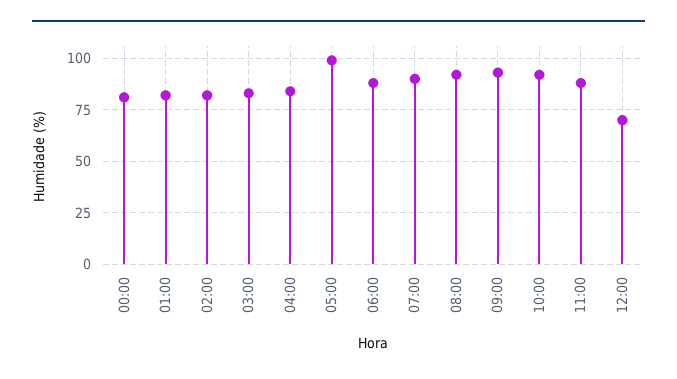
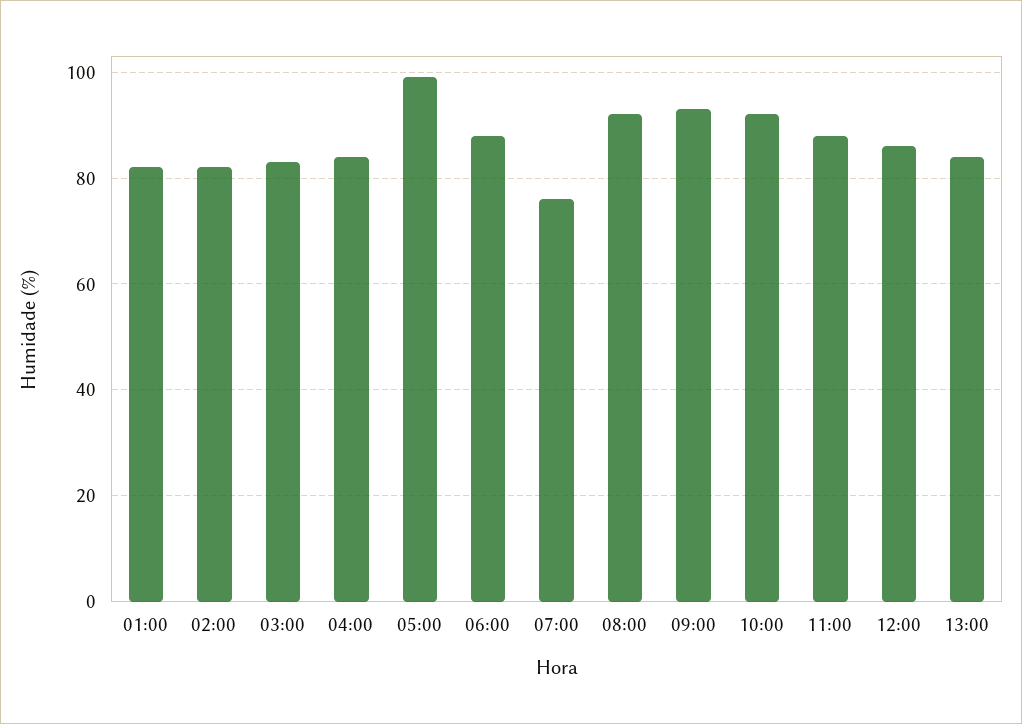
00:00: 80 -> none
07:00: 90 -> 75
12:00: 70 -> 85
13:00: none -> 85

